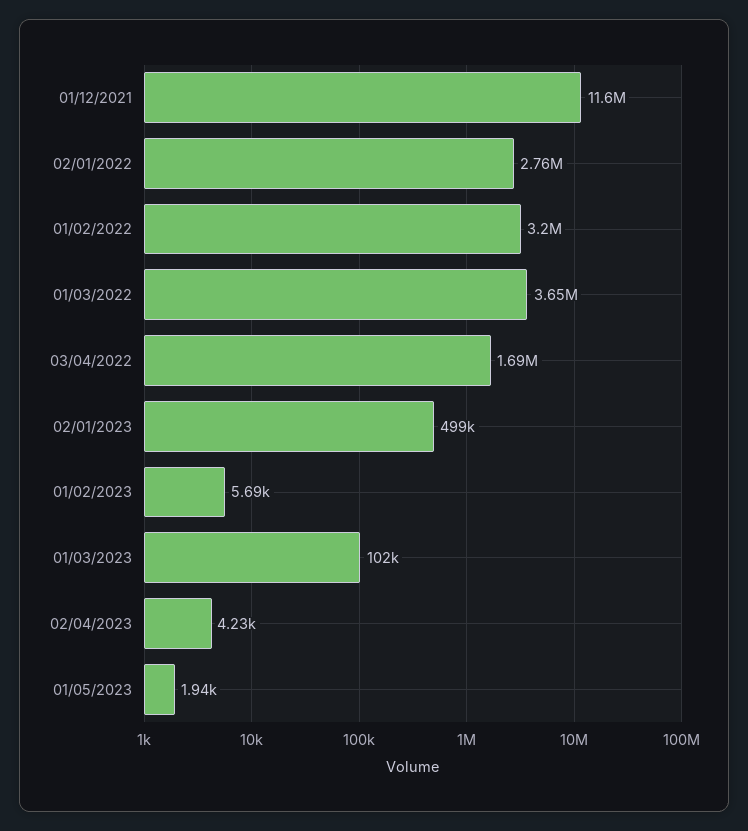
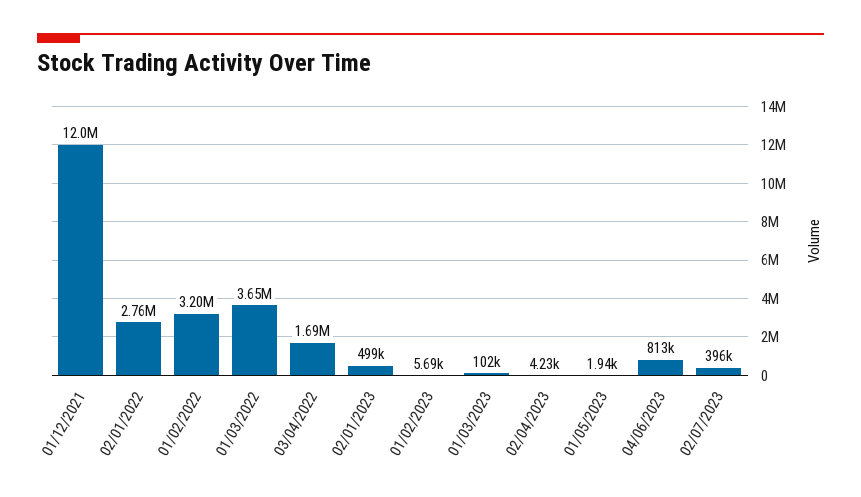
01/12/2021: 11600000 -> 12000000
04/06/2023: none -> 813000
02/07/2023: none -> 396000

